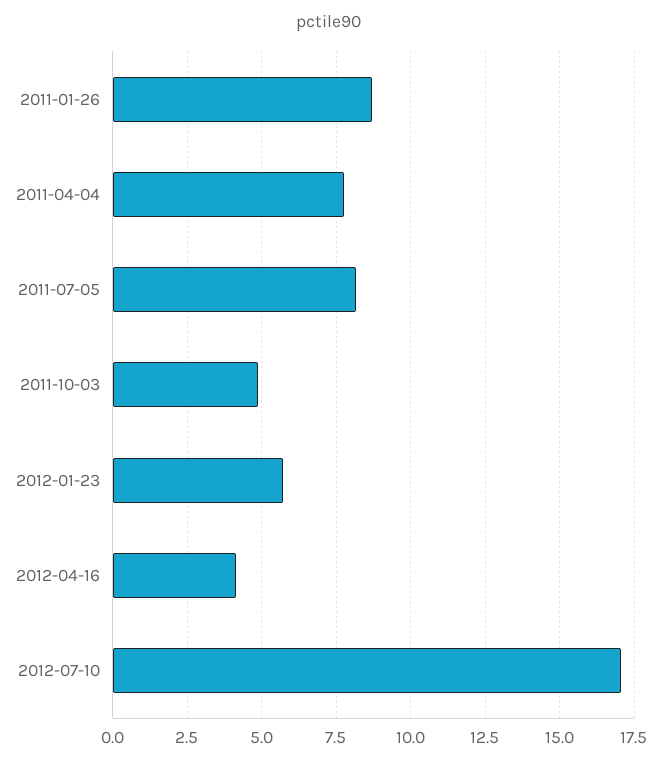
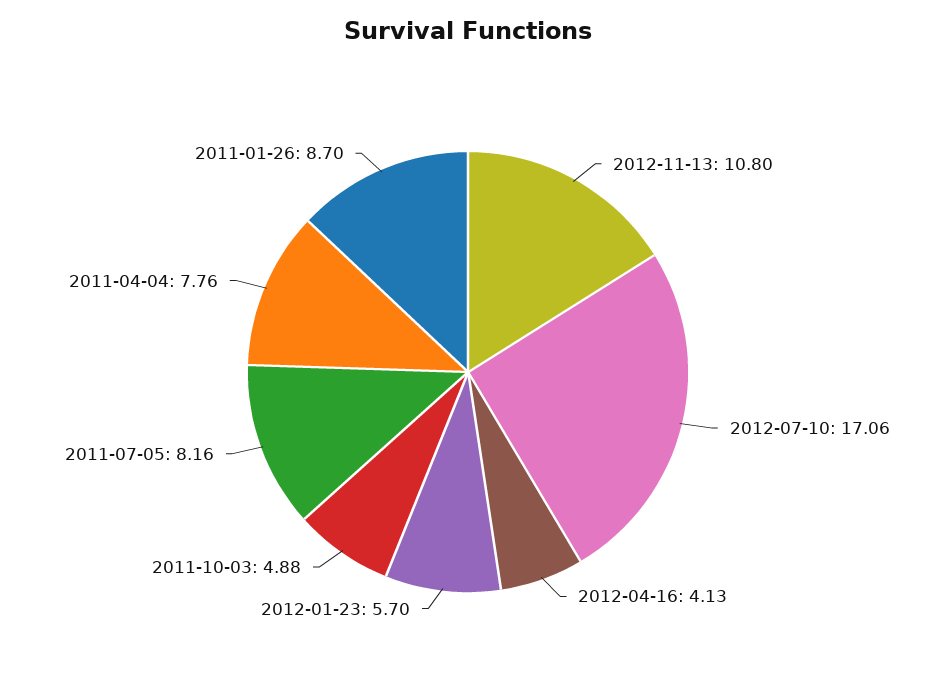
2012-11-13: none -> 10.8

